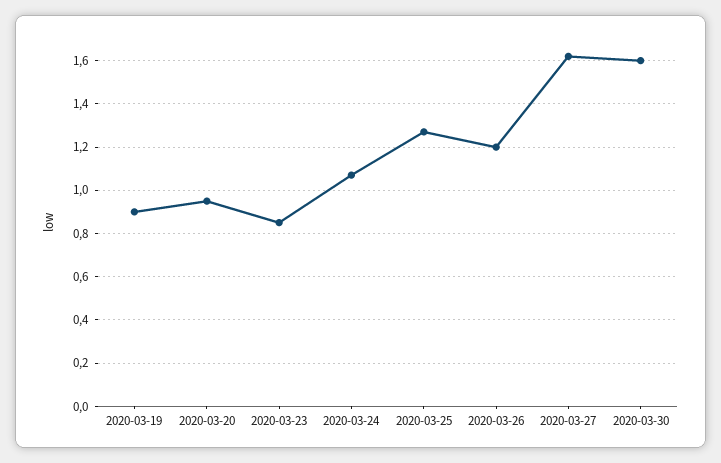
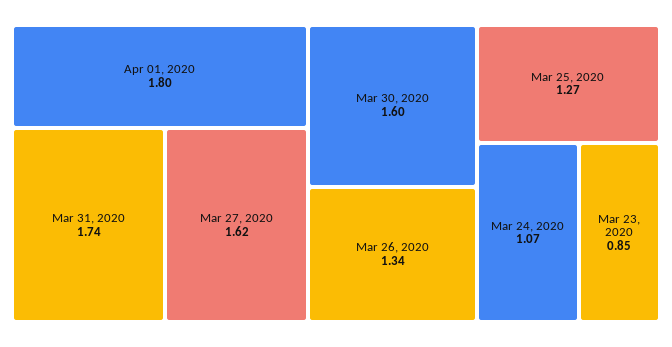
2020-03-19: 0.9 -> none
2020-03-20: 0.95 -> none
2020-03-26: 1.2 -> 1.34
Apr 01, 2020: none -> 1.8
Mar 31, 2020: none -> 1.74

